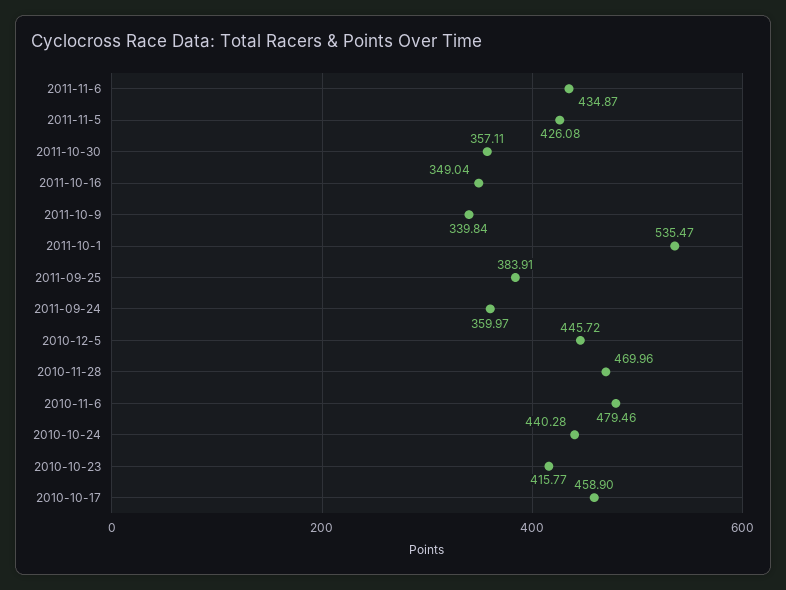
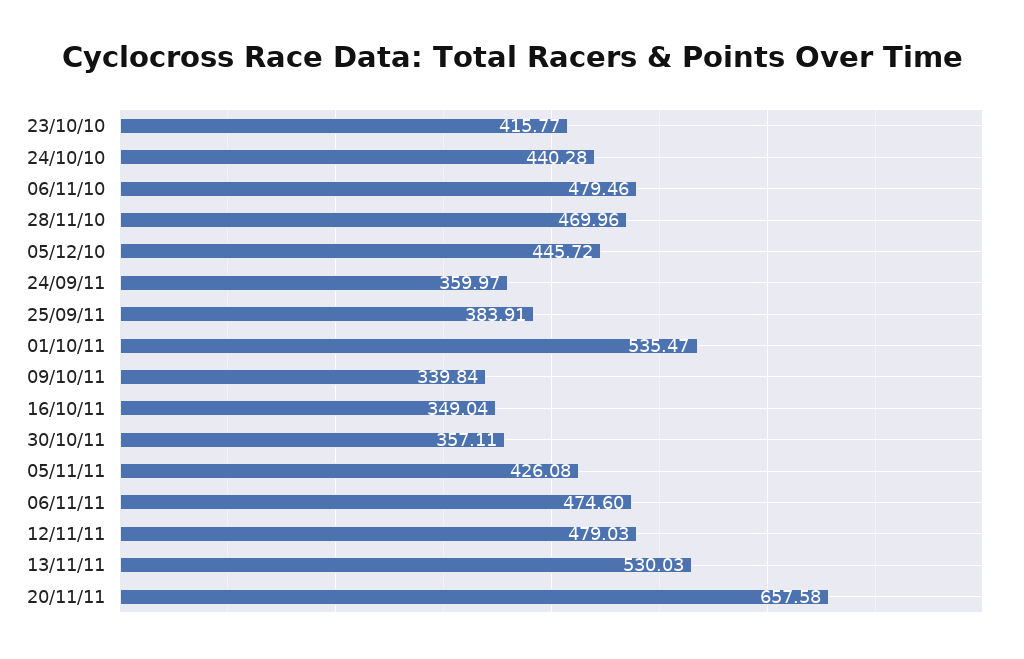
2011-11-6: 434.87 -> 474.6
2010-10-17: 458.9 -> none
12/11/11: none -> 479.03
13/11/11: none -> 530.03
20/11/11: none -> 657.58

